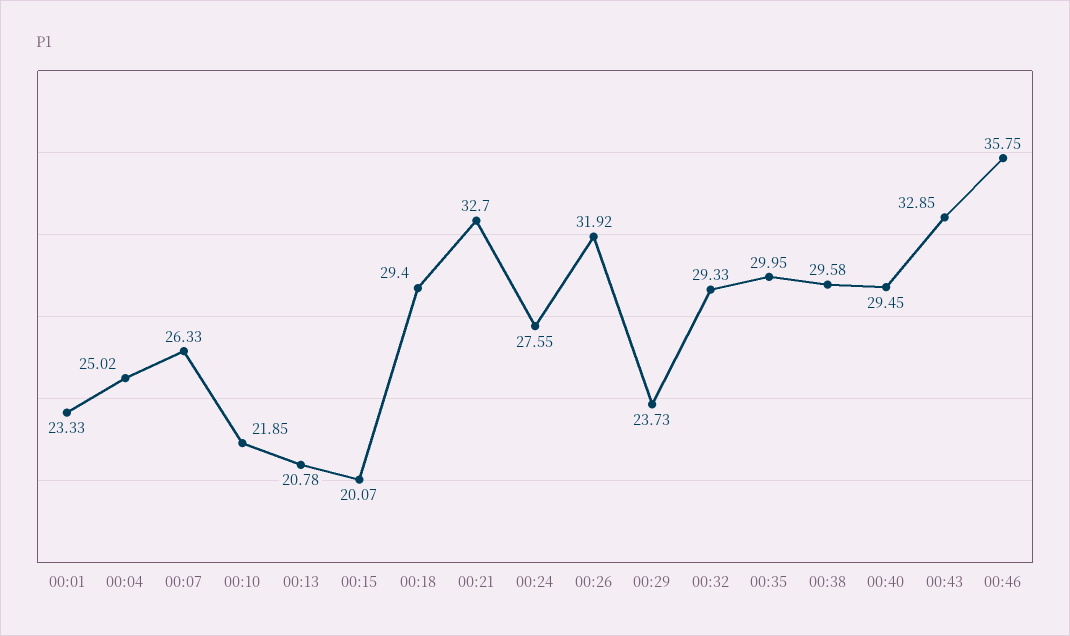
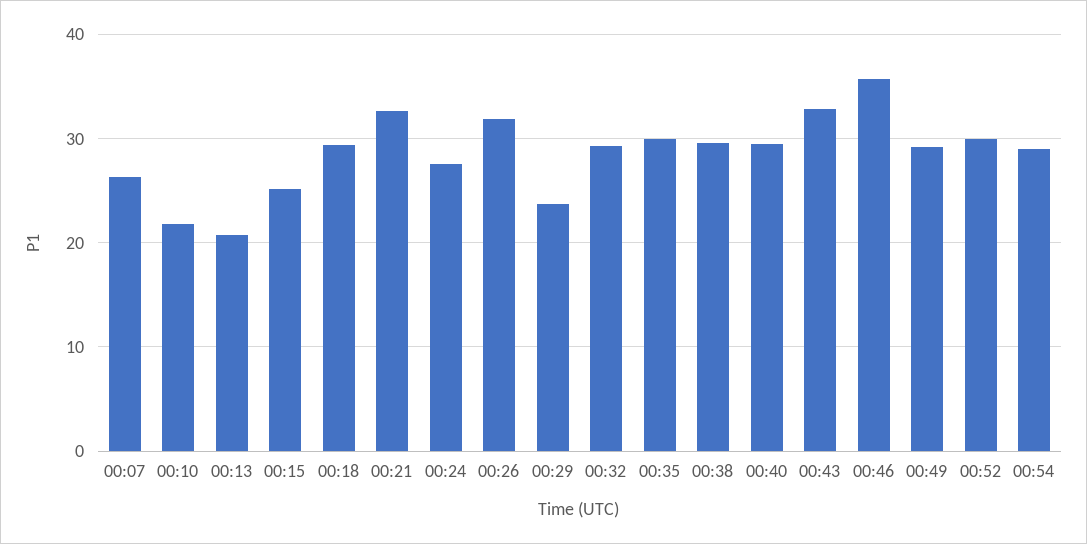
00:01: 23.33 -> none
00:04: 25.02 -> none
00:15: 20.07 -> 25
00:49: none -> 29
00:52: none -> 30
00:54: none -> 29

